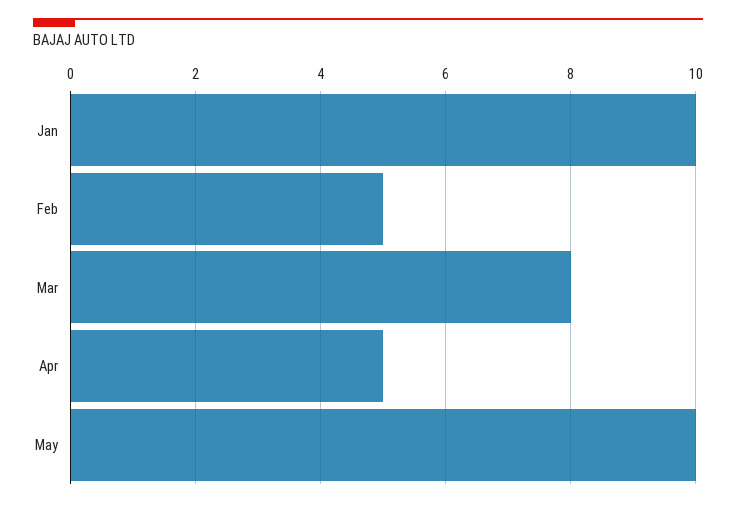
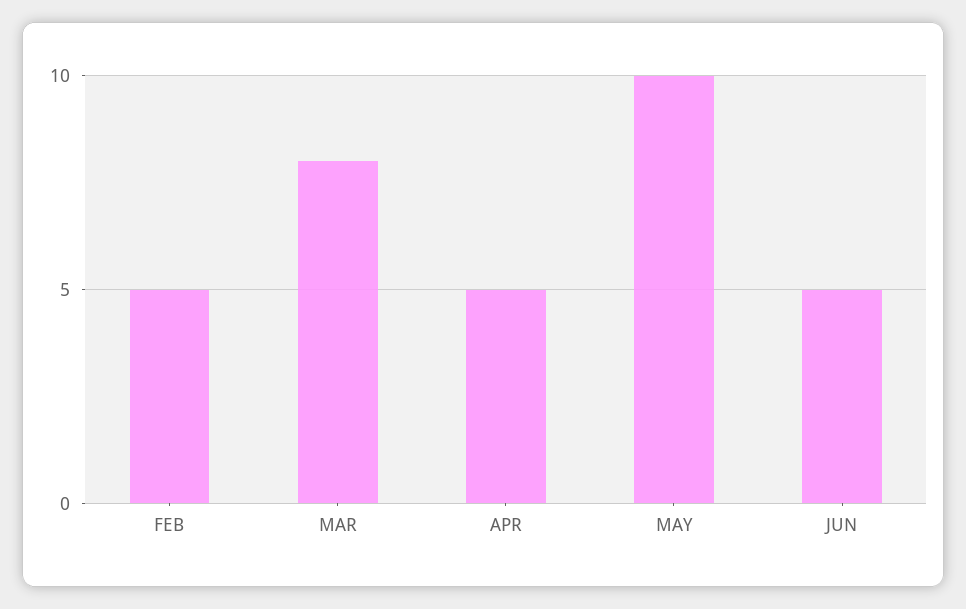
Jan: 10 -> none
JUN: none -> 5

